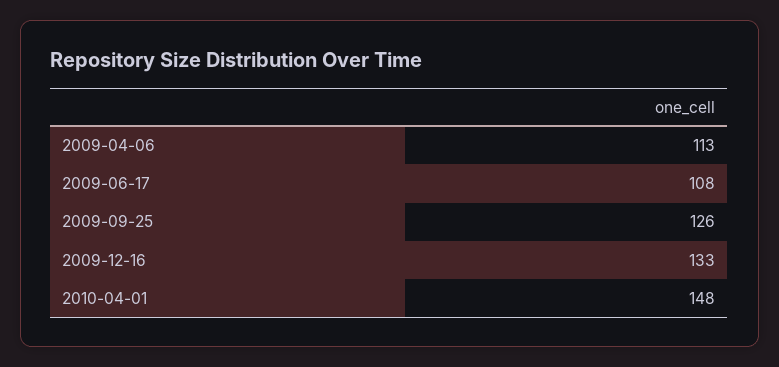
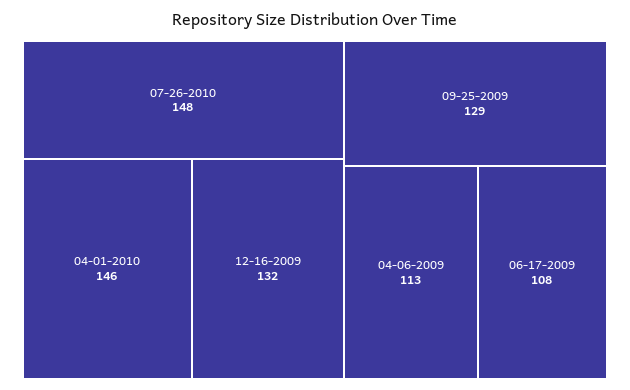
2009-09-25: 126 -> 129
2009-12-16: 133 -> 132
2010-04-01: 148 -> 146
07-26-2010: none -> 148

